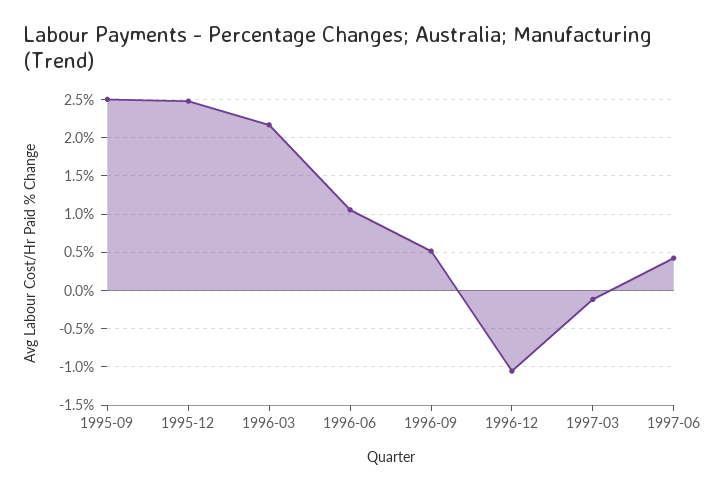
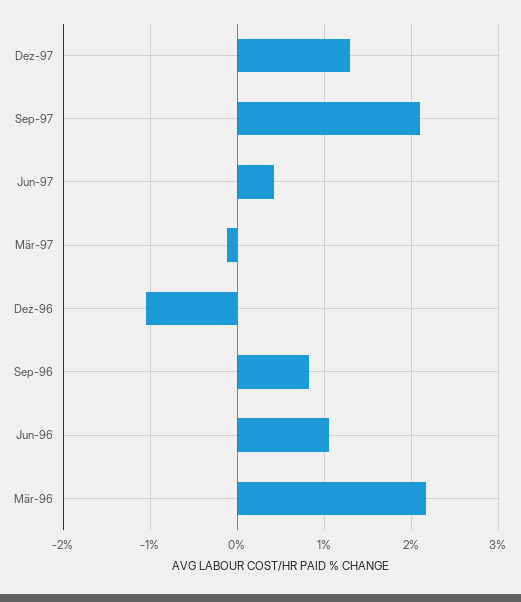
1995-09: 2.5 -> none
1995-12: 2.5 -> none
1996-09: 0.5 -> 0.8
Dez-97: none -> 1.3
Sep-97: none -> 2.1

